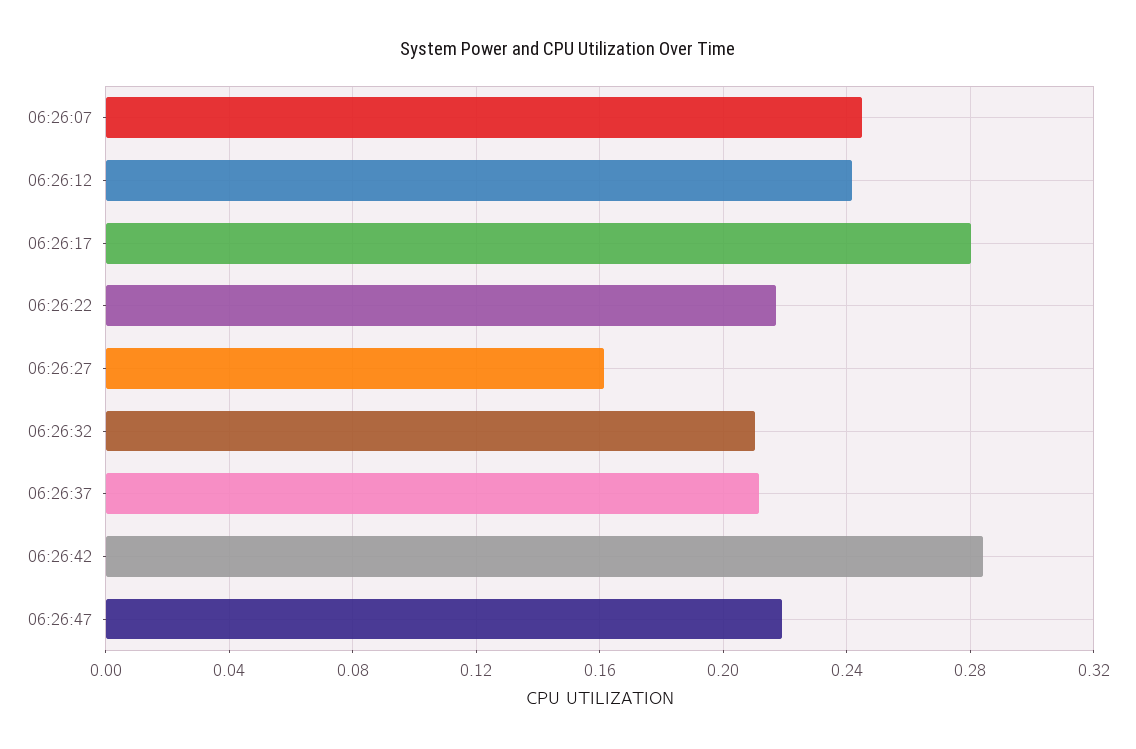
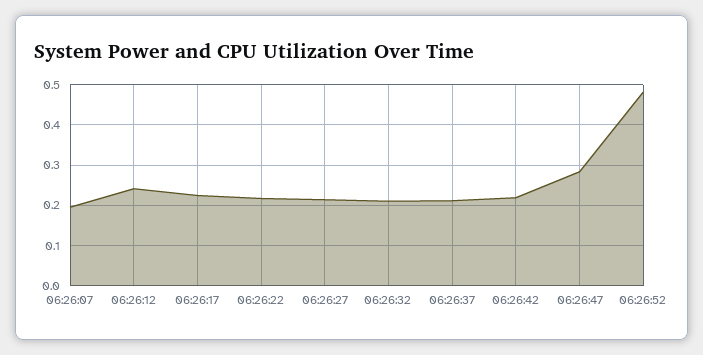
06:26:07: 0.245 -> 0.2
06:26:17: 0.28 -> 0.22
06:26:27: 0.16 -> 0.22
06:26:42: 0.285 -> 0.22
06:26:47: 0.22 -> 0.28
06:26:52: none -> 0.48

